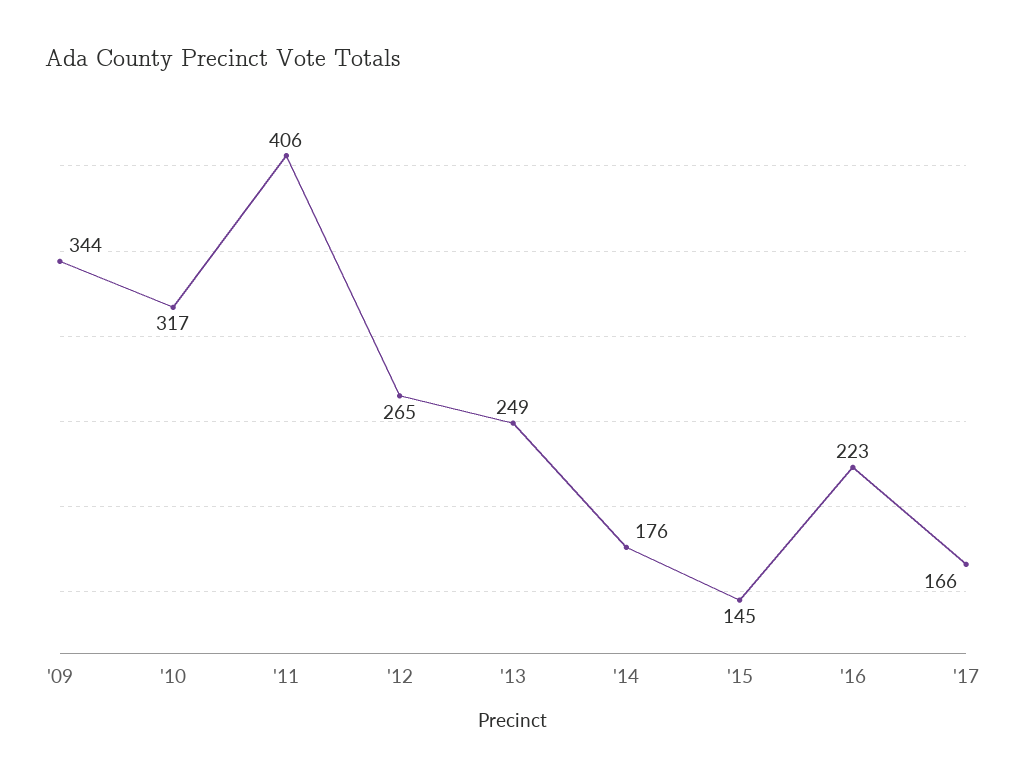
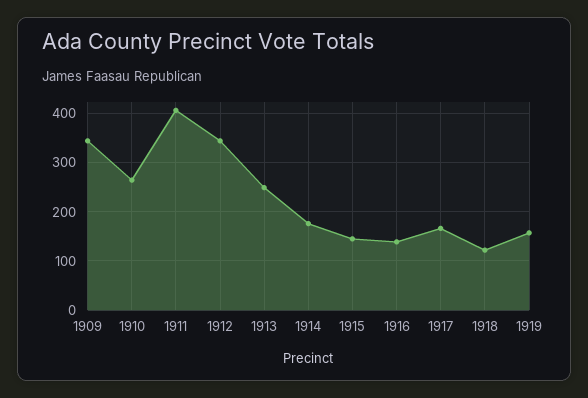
'10: 317 -> 260
'12: 265 -> 340
'16: 223 -> 140
1918: none -> 120
1919: none -> 160

